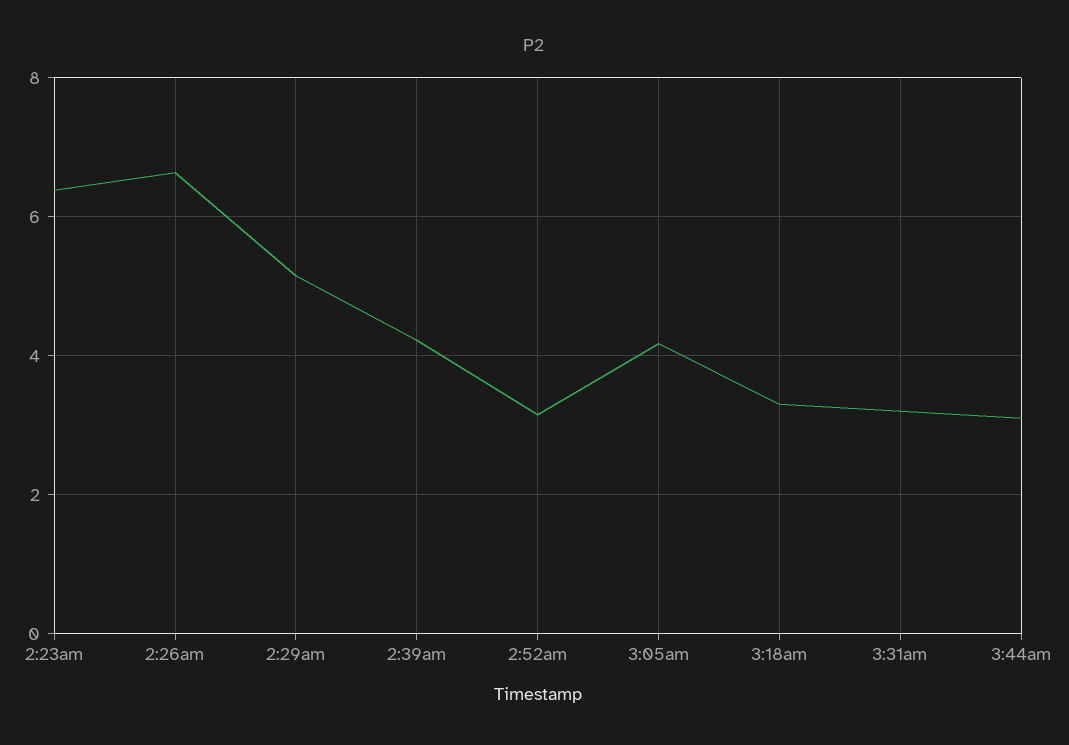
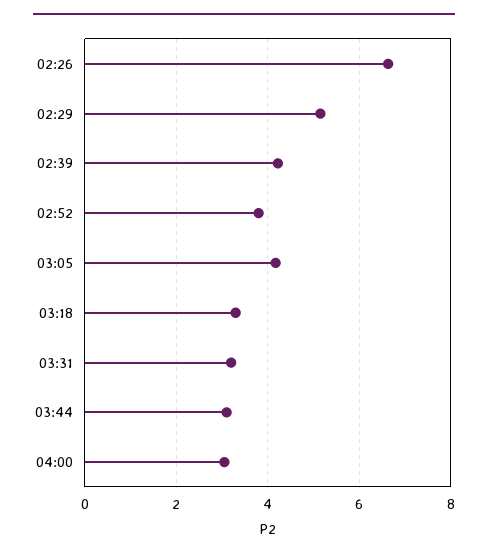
2:23am: 6.4 -> none
2:52am: 3.2 -> 3.8
04:00: none -> 3

